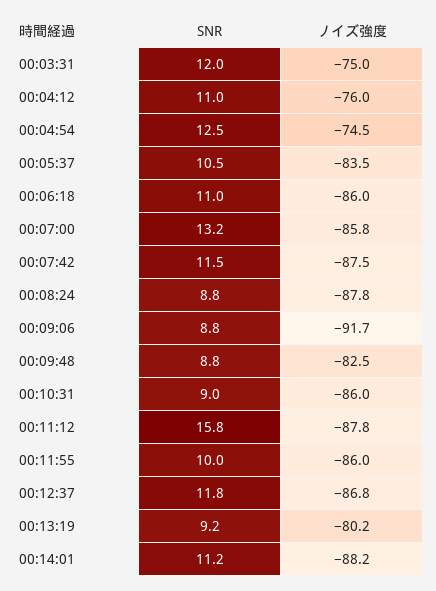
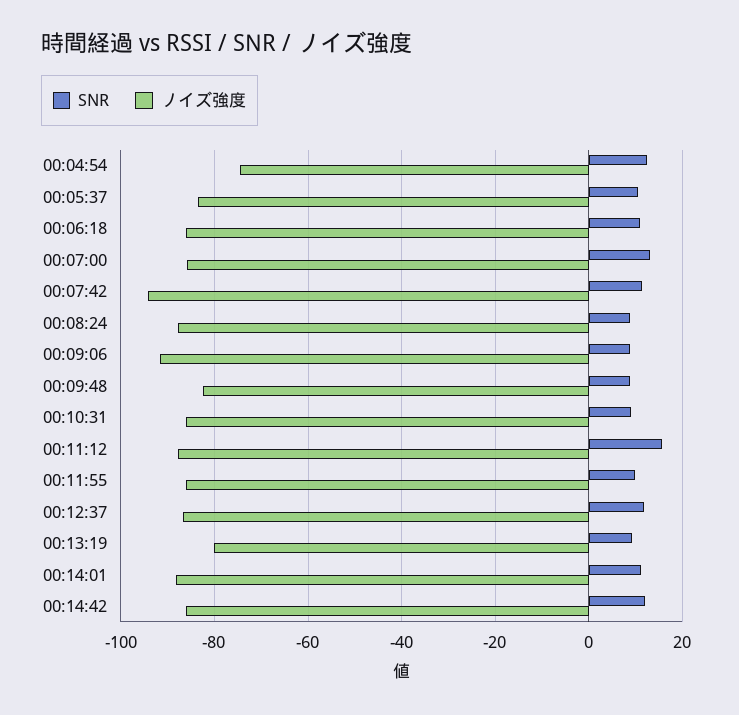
SNR, 00:03:31: 12 -> none
ノイズ強度, 00:03:31: -75 -> none
SNR, 00:04:12: 11 -> none
ノイズ強度, 00:04:12: -76 -> none
ノイズ強度, 00:07:42: -87.5 -> -94
SNR, 00:14:42: none -> 12
ノイズ強度, 00:14:42: none -> -86

